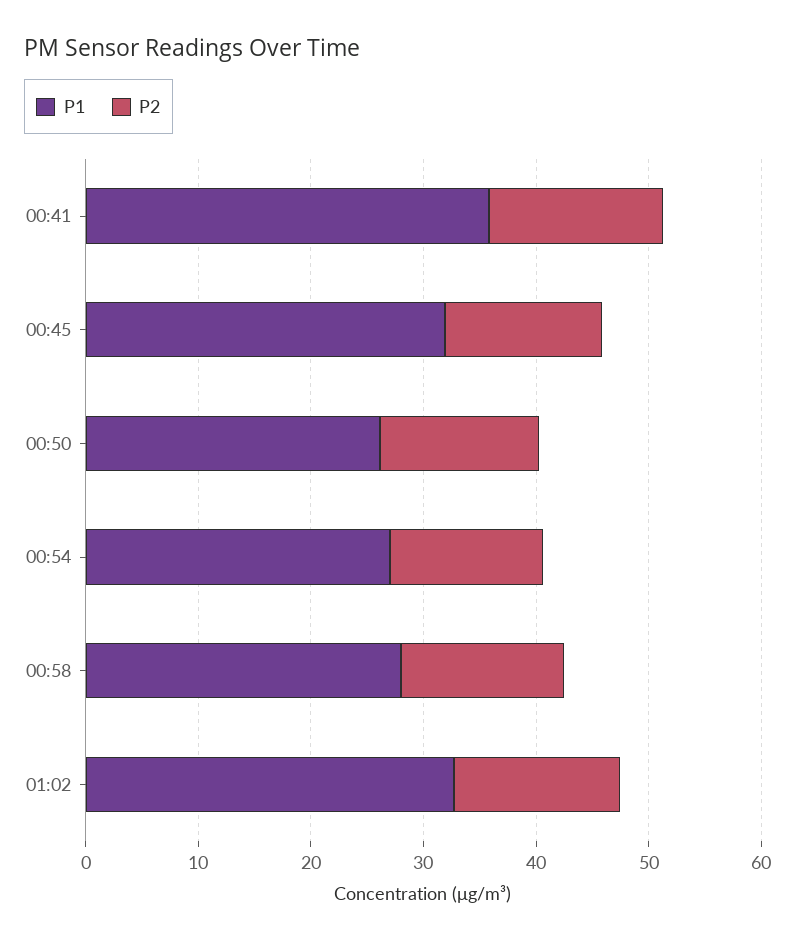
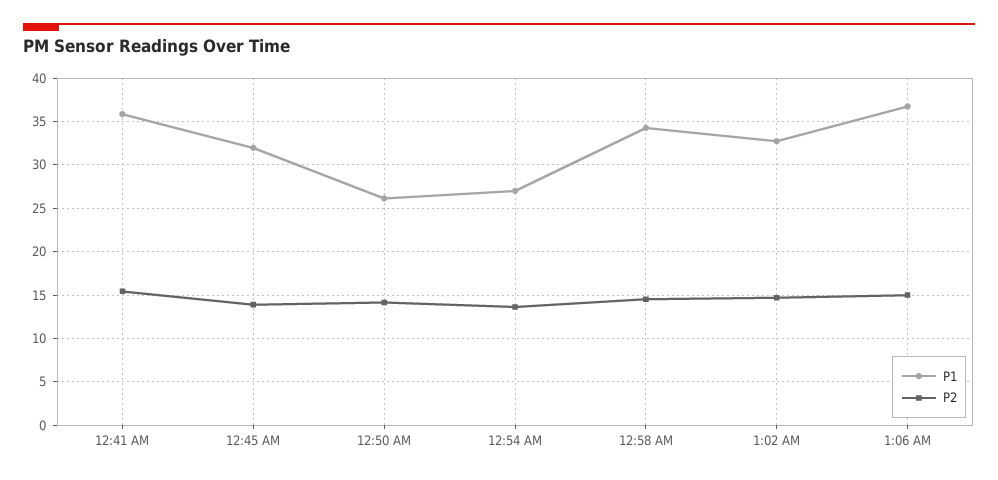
P1, 00:58: 28 -> 34
P1, 1:06 AM: none -> 37
P2, 1:06 AM: none -> 15

